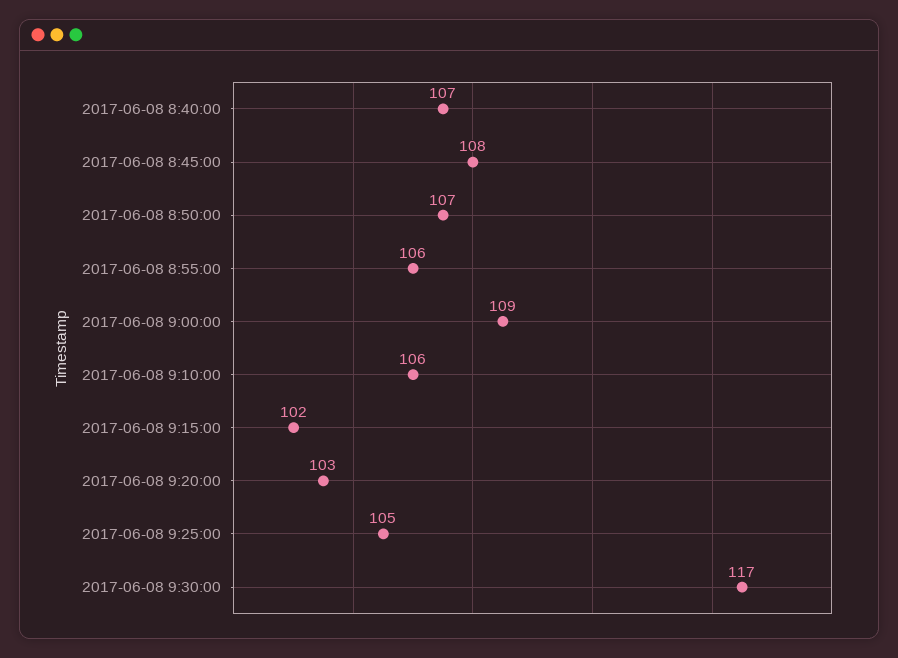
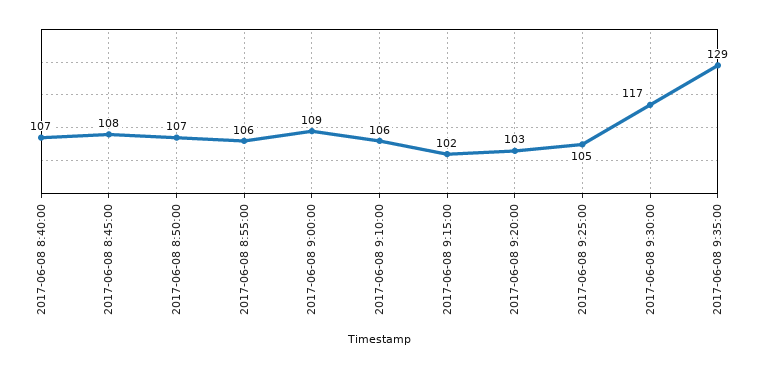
2017-06-08 9:35:00: none -> 129

